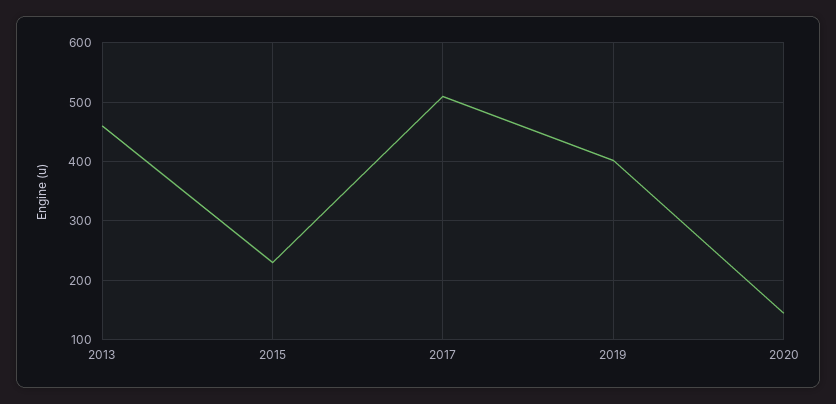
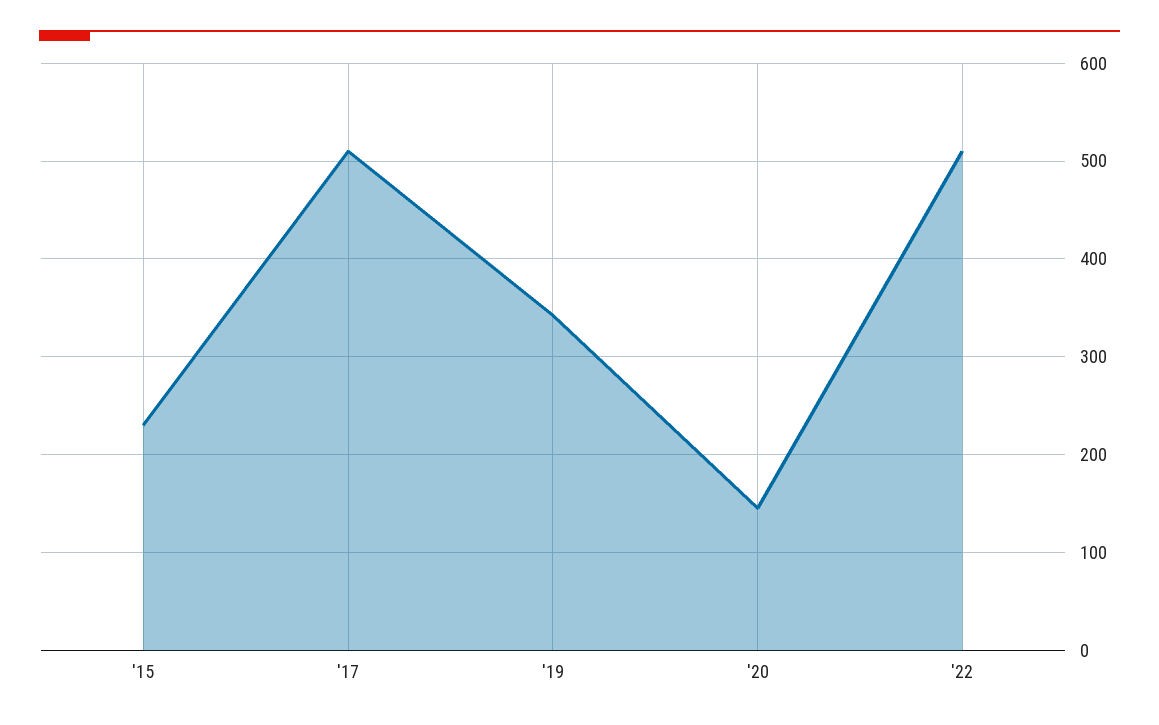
2013: 460 -> none
2019: 400 -> 340
'22: none -> 510

